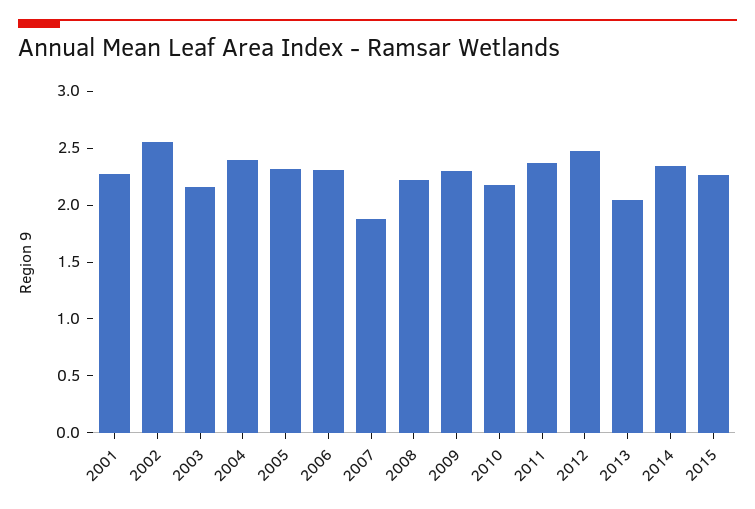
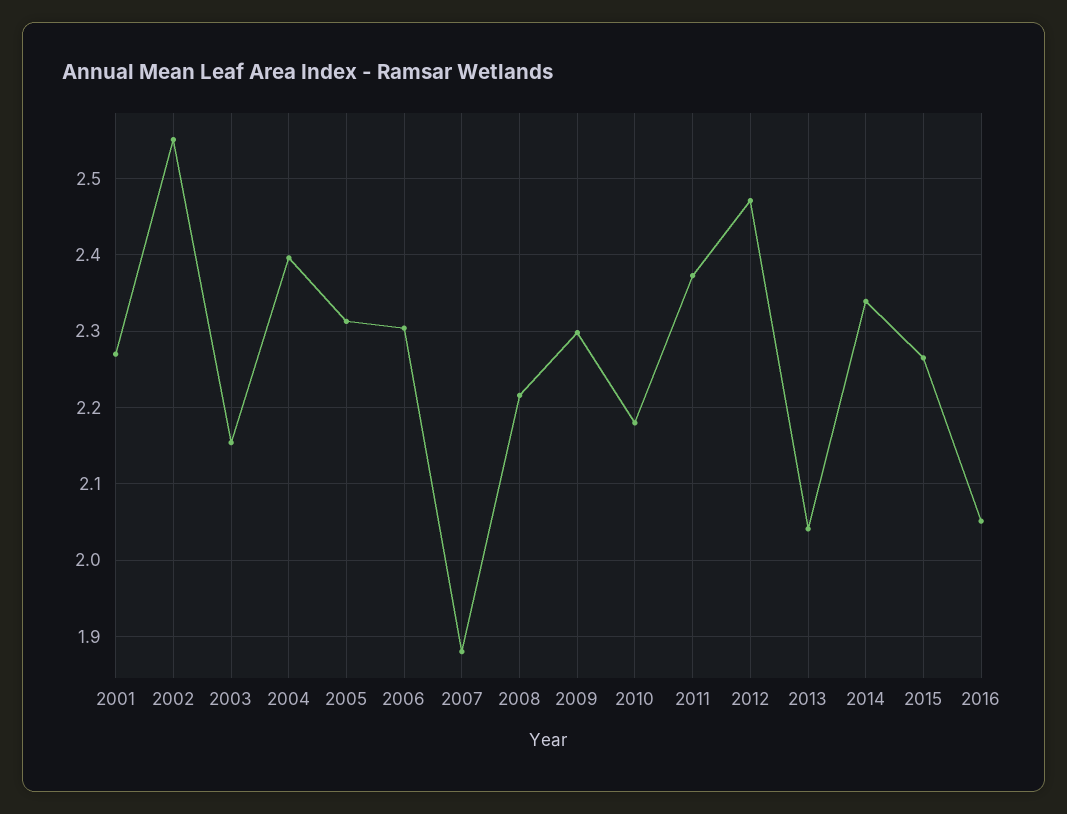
2016: none -> 2.05

